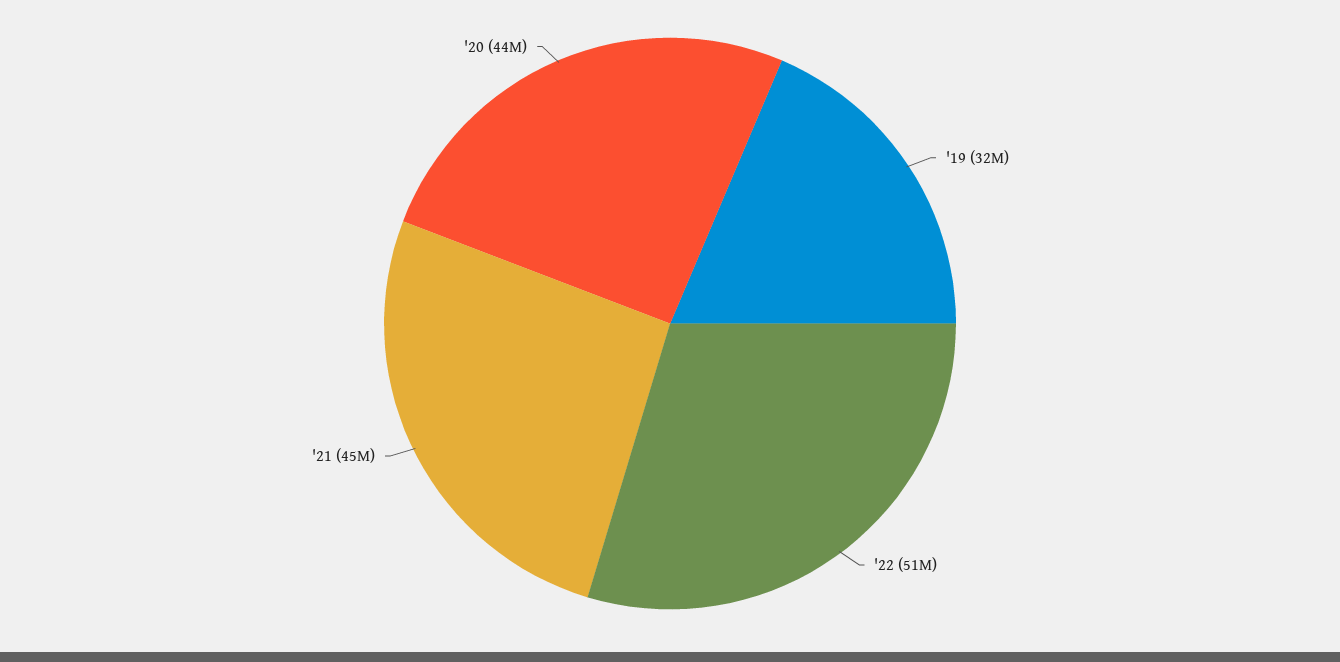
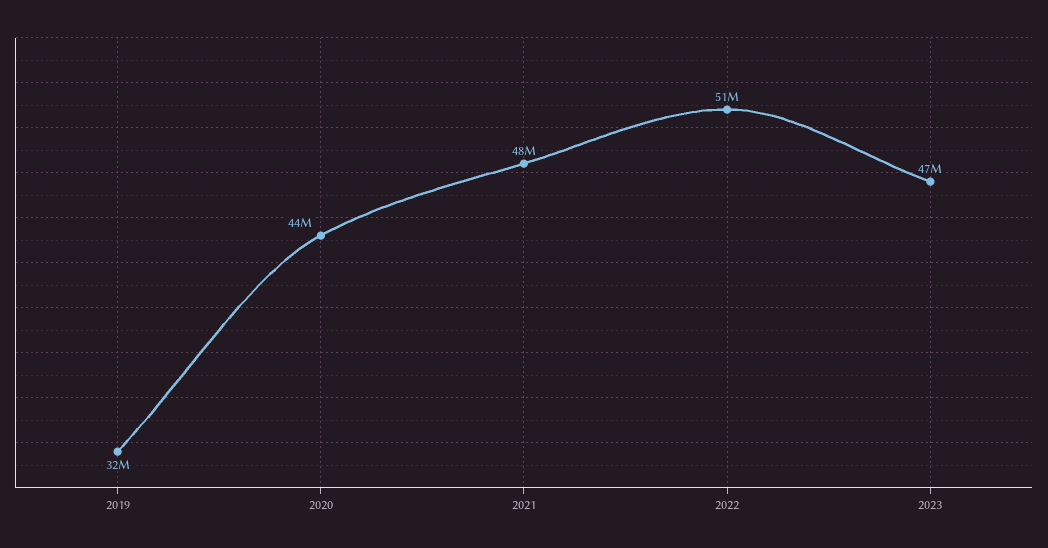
'21: 45000000 -> 48000000
2023: none -> 47000000

